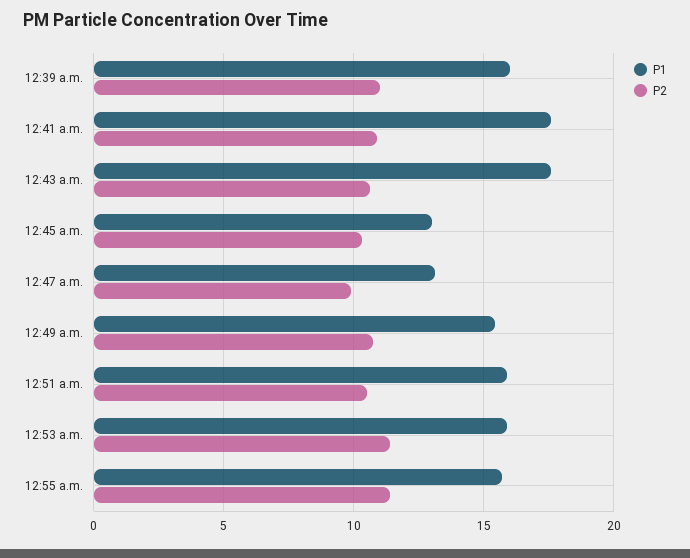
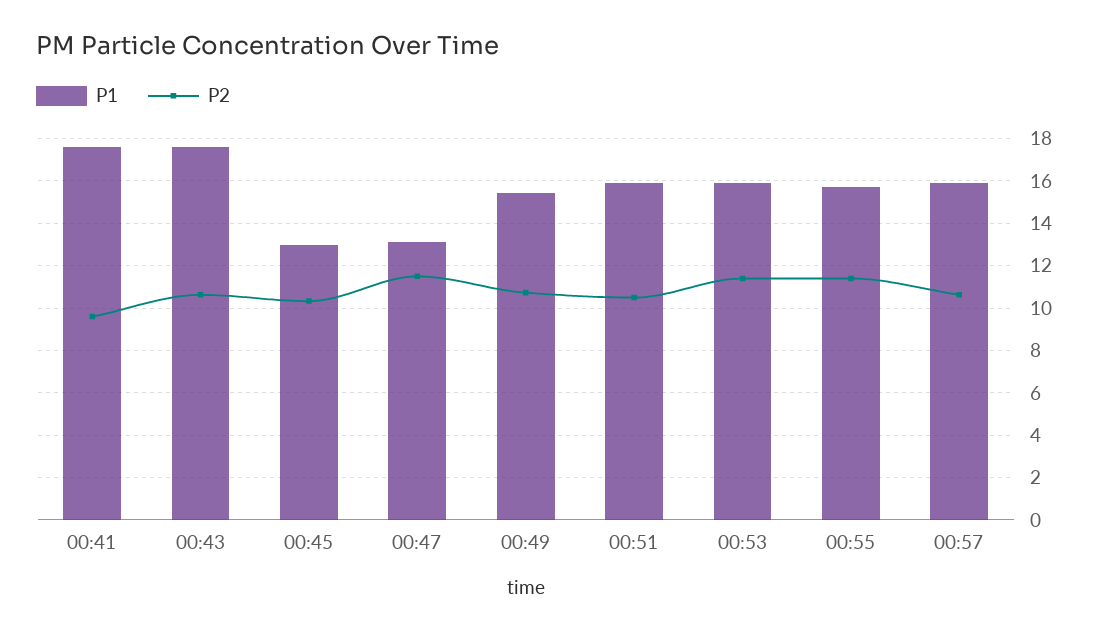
P1, 12:39 a.m.: 16 -> none
P2, 12:39 a.m.: 11 -> none
P2, 12:41 a.m.: 11 -> 9.5
P2, 12:47 a.m.: 10 -> 11.5
P1, 00:57: none -> 16
P2, 00:57: none -> 10.5

